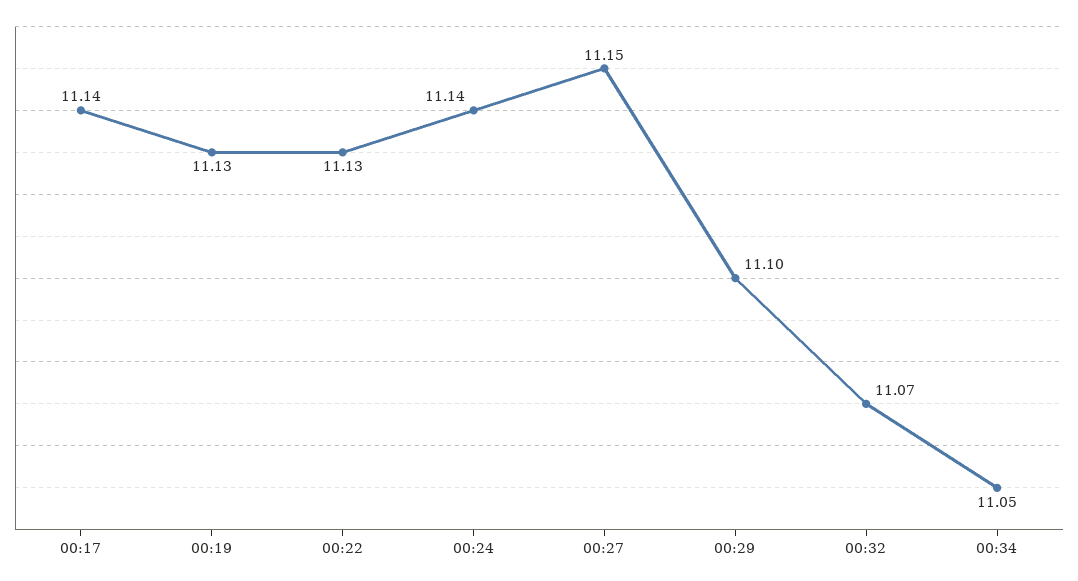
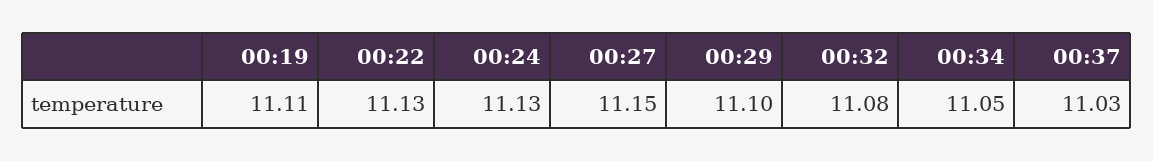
00:17: 11.14 -> none
00:19: 11.13 -> 11.11
00:24: 11.14 -> 11.13
00:32: 11.07 -> 11.08
00:37: none -> 11.03

